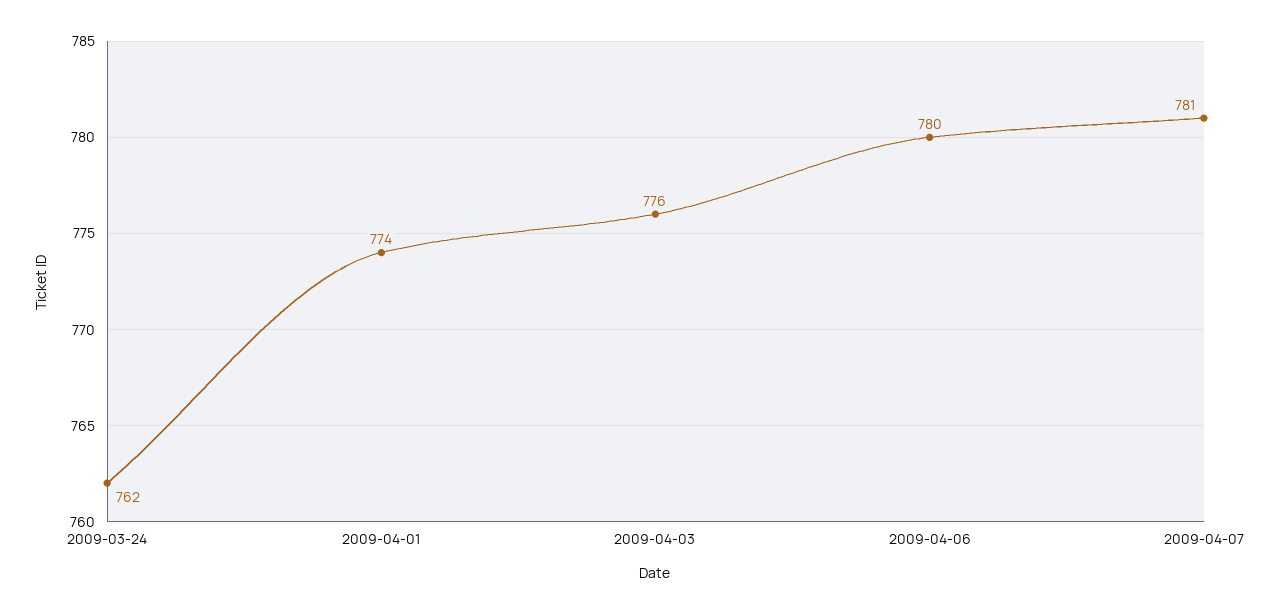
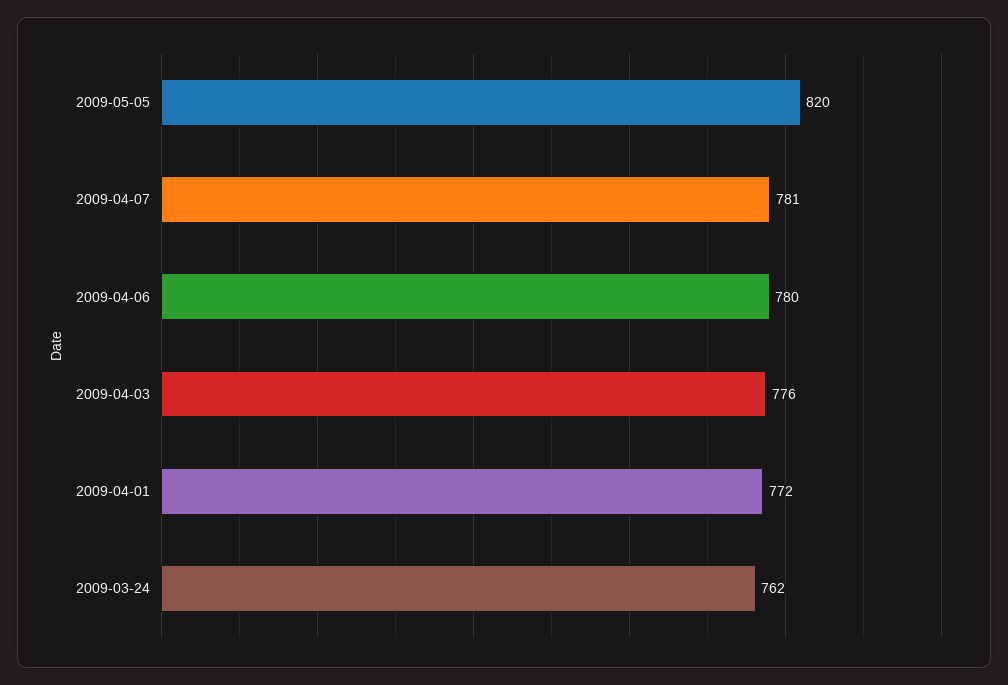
2009-04-01: 774 -> 772
2009-05-05: none -> 820

